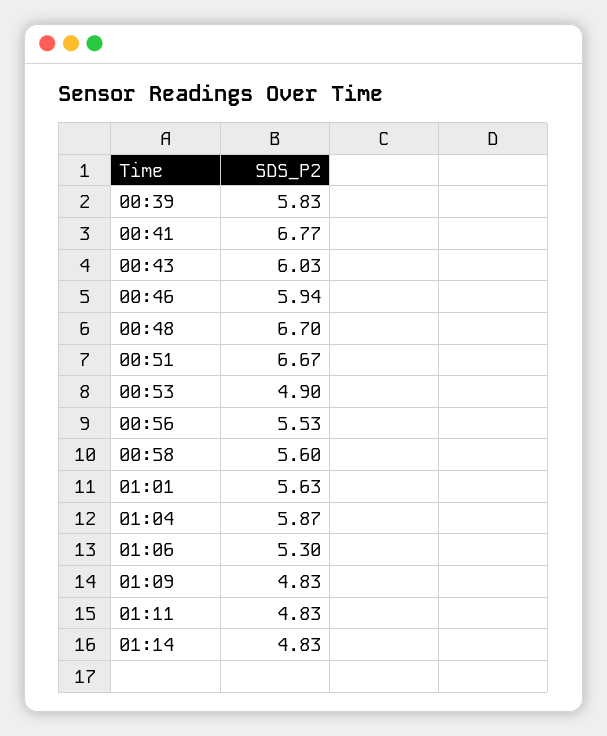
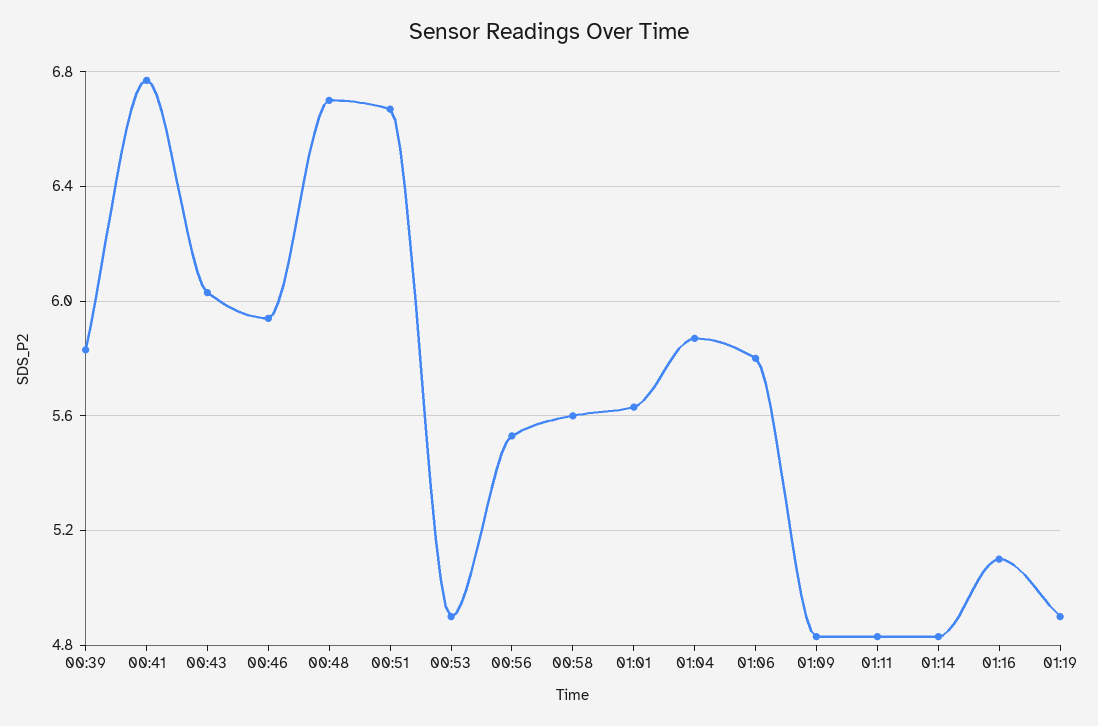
01:06: 5.3 -> 5.8
01:16: none -> 5.1
01:19: none -> 4.9

